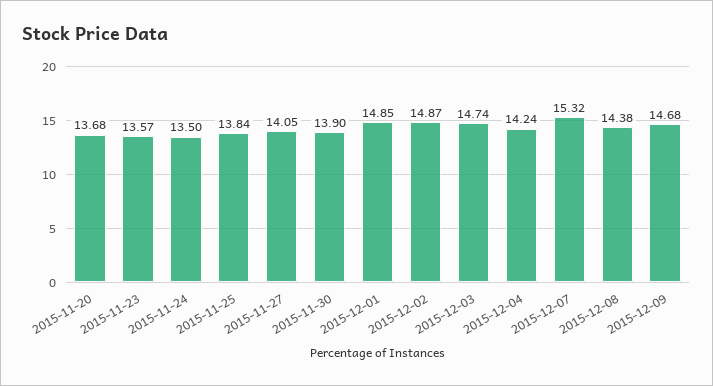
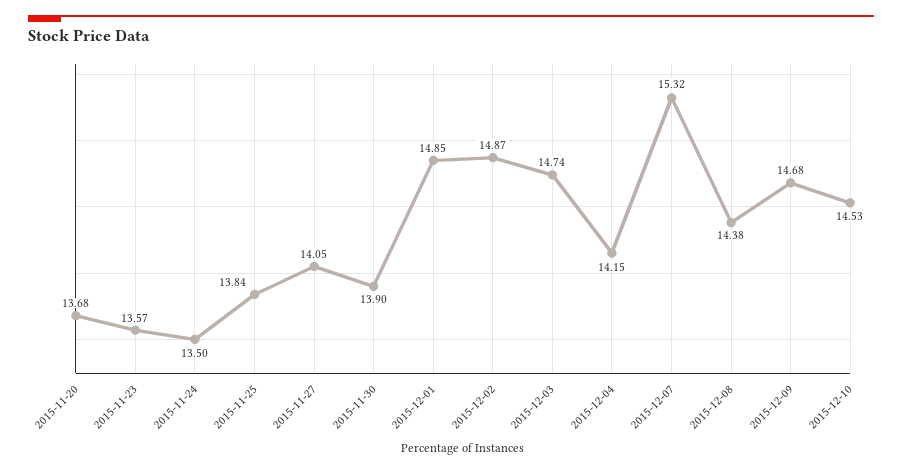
2015-12-04: 14.24 -> 14.15
2015-12-10: none -> 14.53

